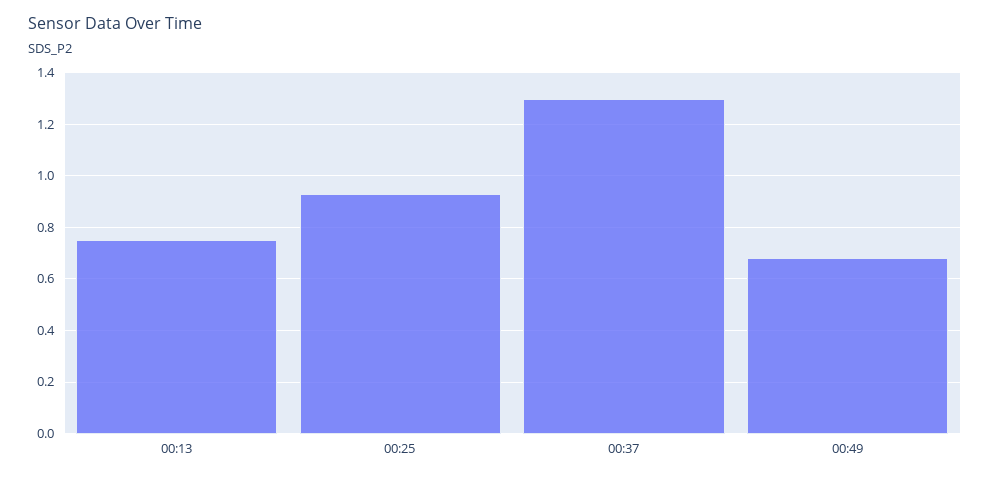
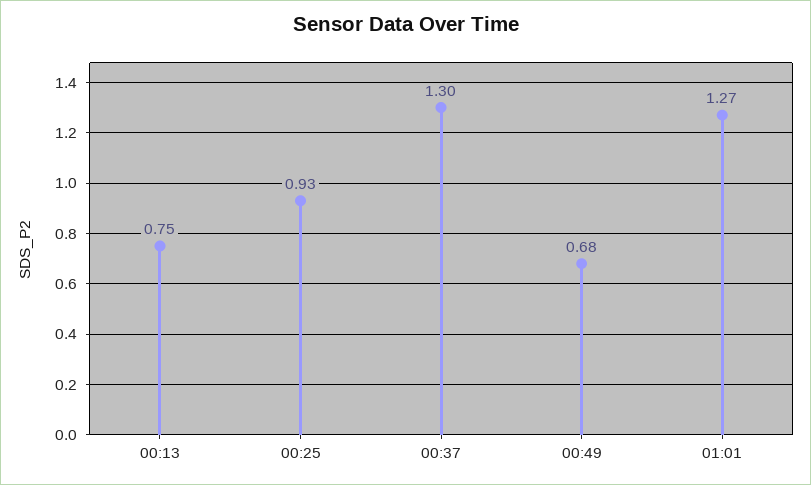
01:01: none -> 1.27

